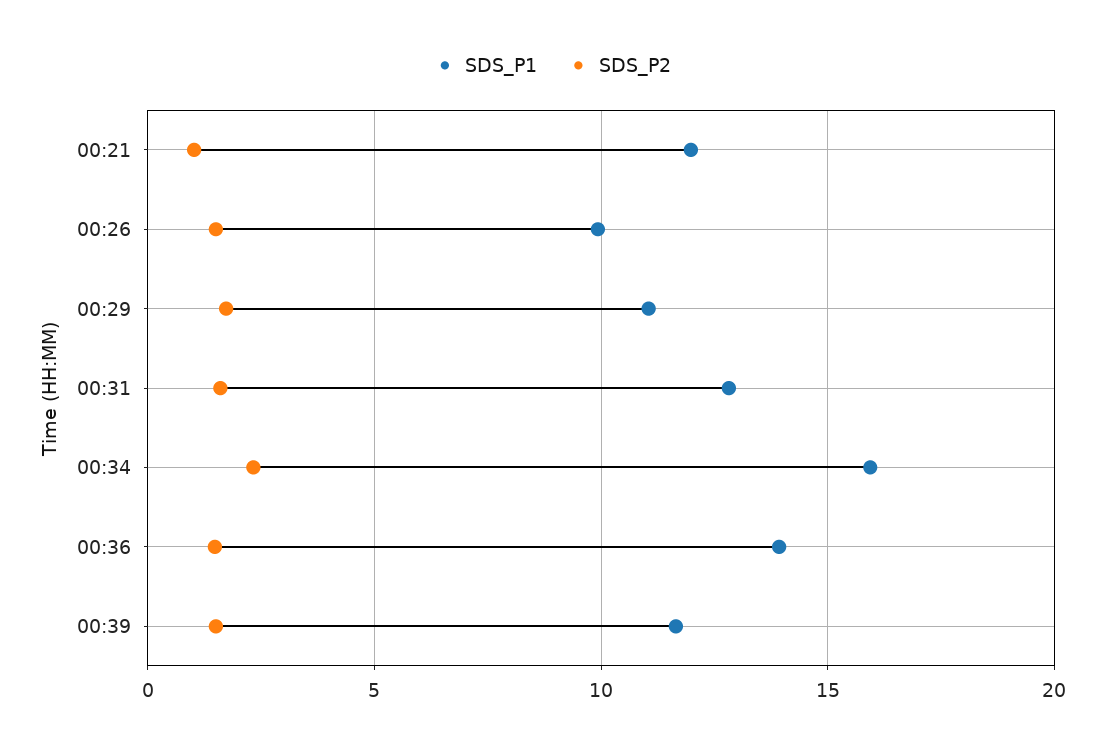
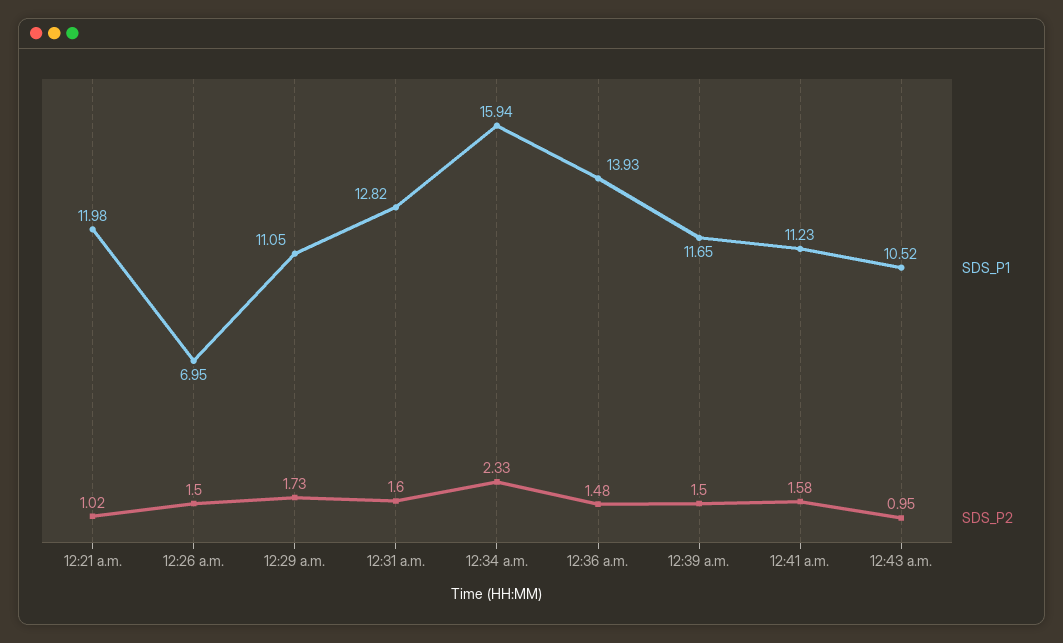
SDS_P1, 00:26: 10 -> 6.95
SDS_P1, 12:41 a.m.: none -> 11.23
SDS_P2, 12:41 a.m.: none -> 1.58
SDS_P1, 12:43 a.m.: none -> 10.52
SDS_P2, 12:43 a.m.: none -> 0.95

